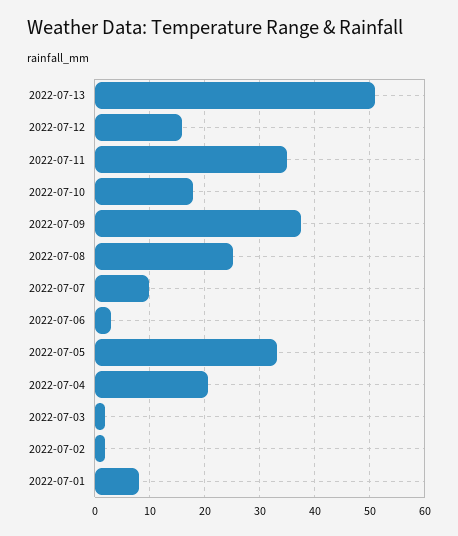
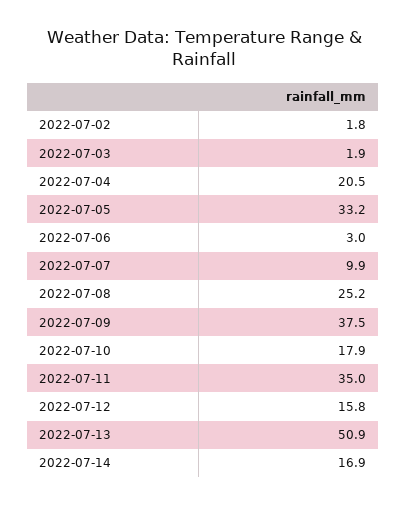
2022-07-01: 8 -> none
2022-07-14: none -> 16.9

